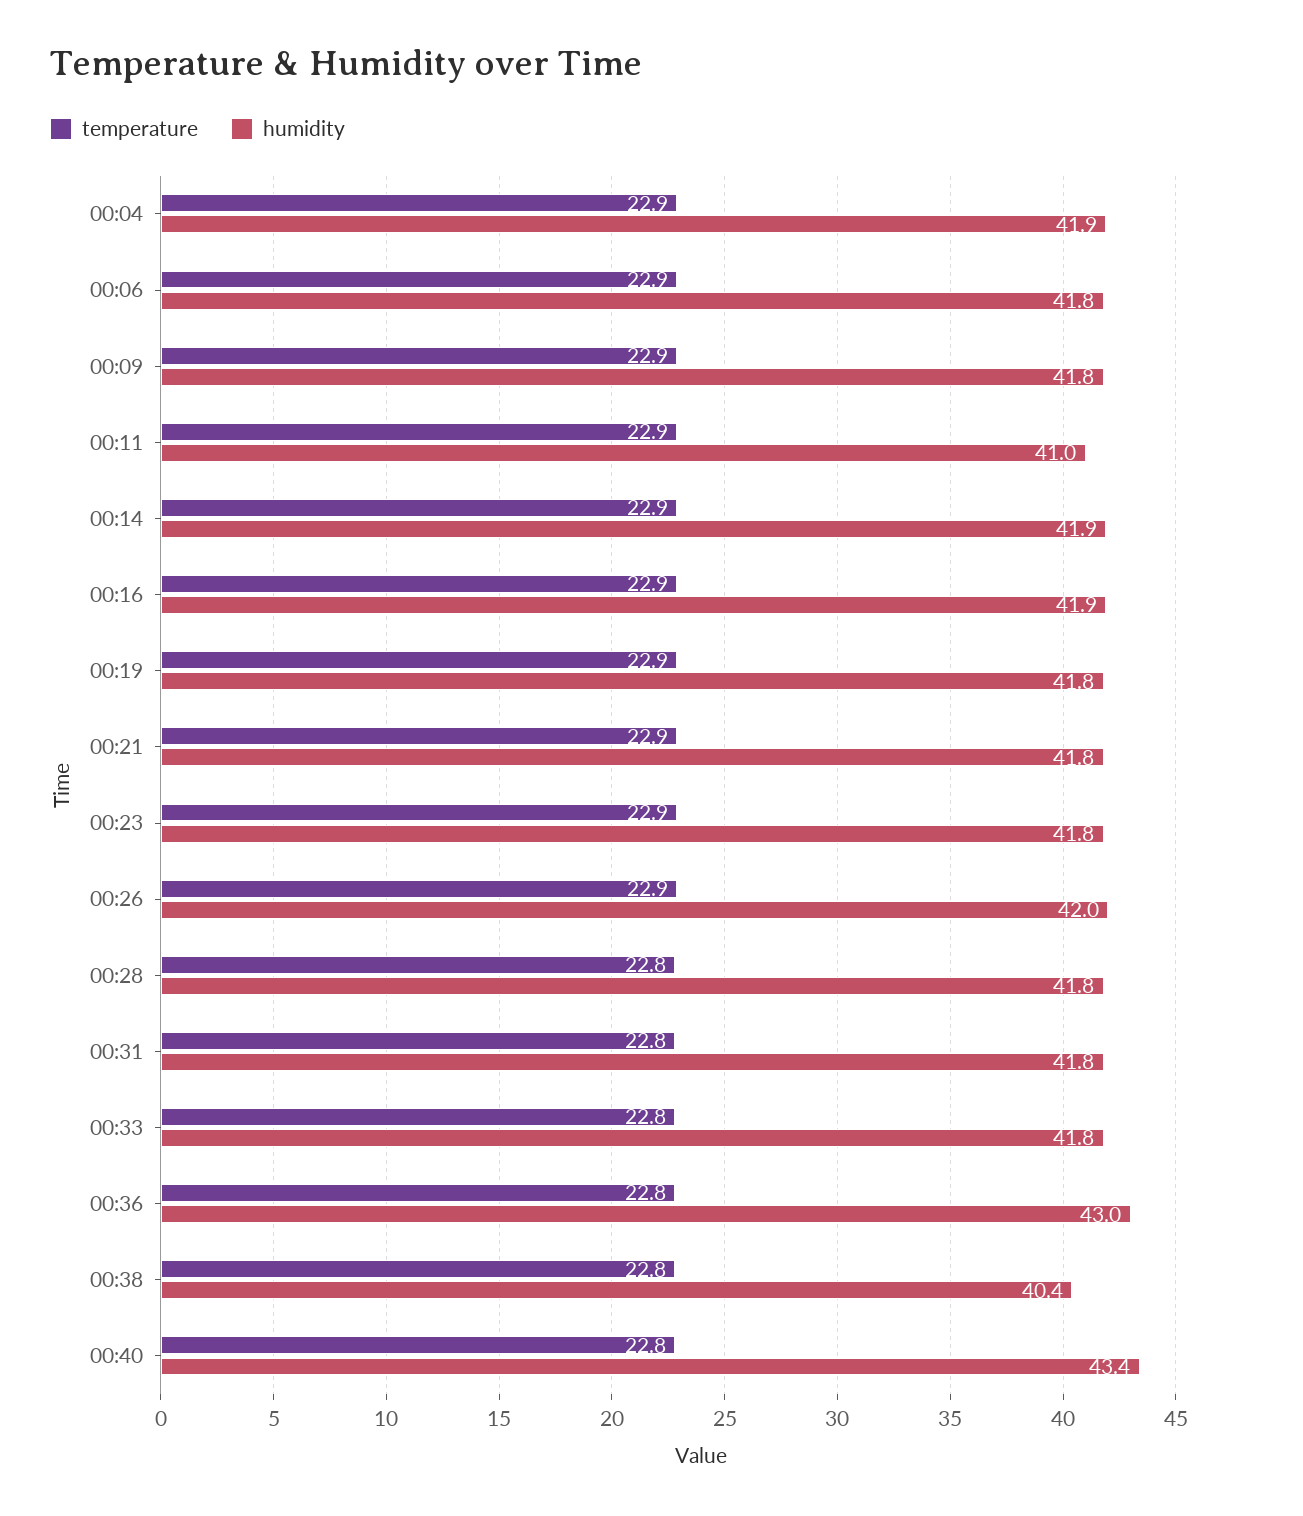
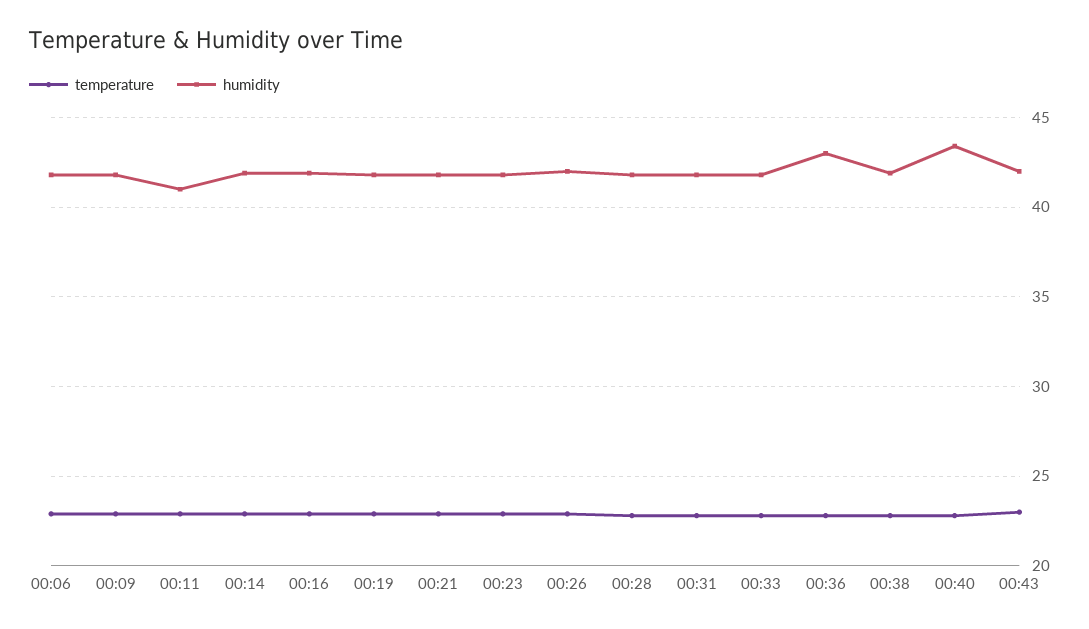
temperature, 00:04: 22.9 -> none
humidity, 00:04: 41.9 -> none
humidity, 00:38: 40.4 -> 42
temperature, 00:43: none -> 23
humidity, 00:43: none -> 42

